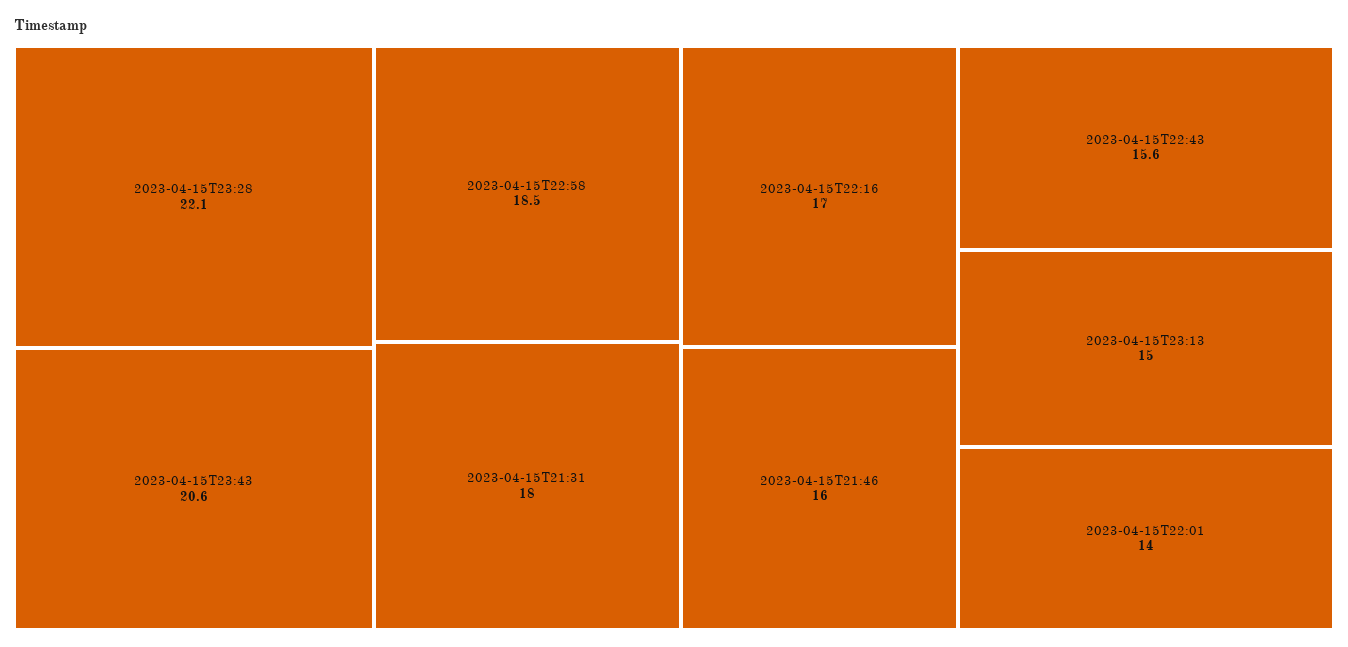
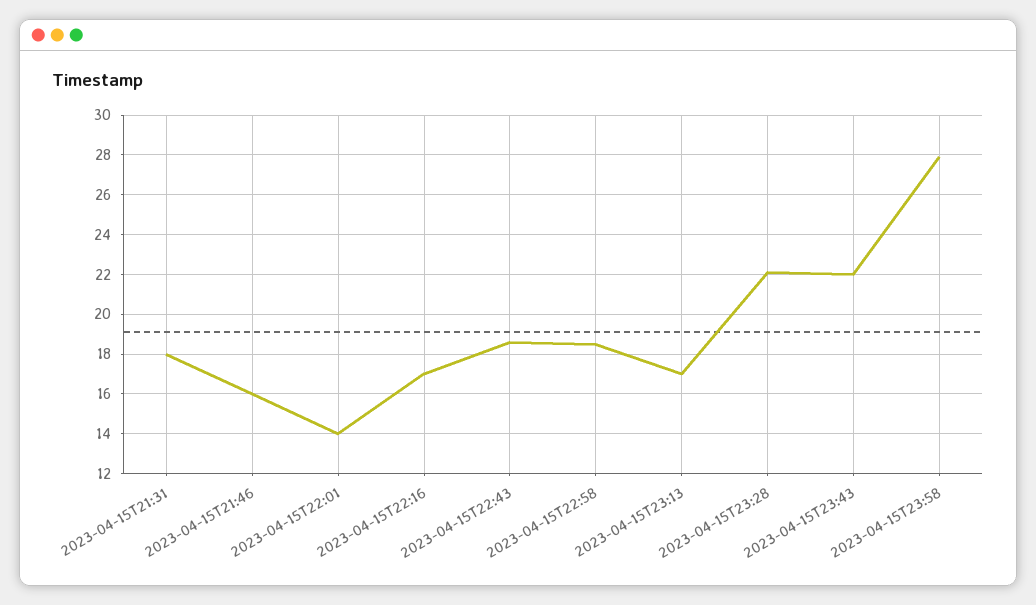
2023-04-15T23:43: 20.6 -> 22
2023-04-15T22:43: 15.6 -> 18.5
2023-04-15T23:13: 15 -> 17
2023-04-15T23:58: none -> 28

